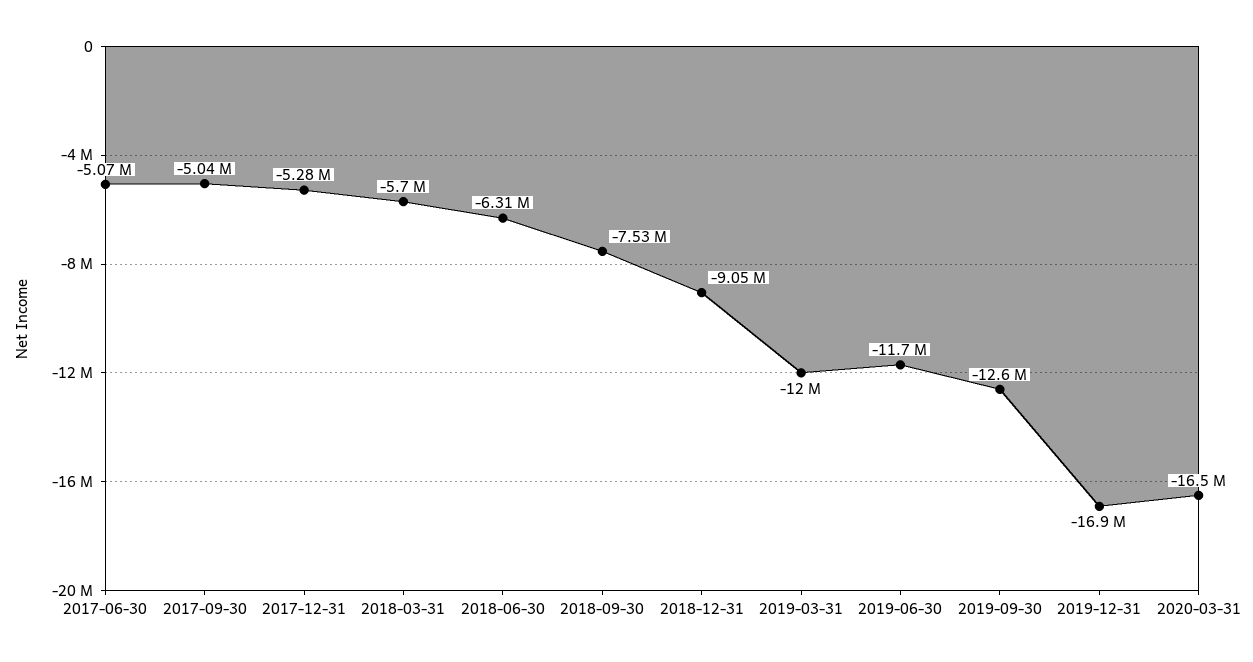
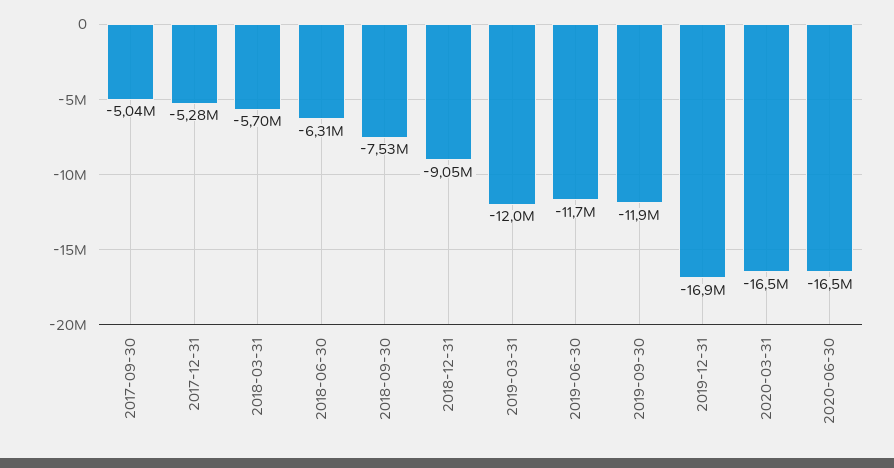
2017-06-30: -5070000 -> none
2019-09-30: -12600000 -> -11900000
2020-06-30: none -> -16500000

